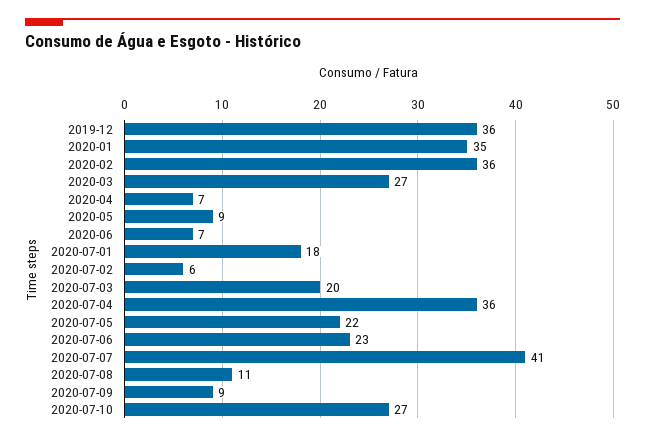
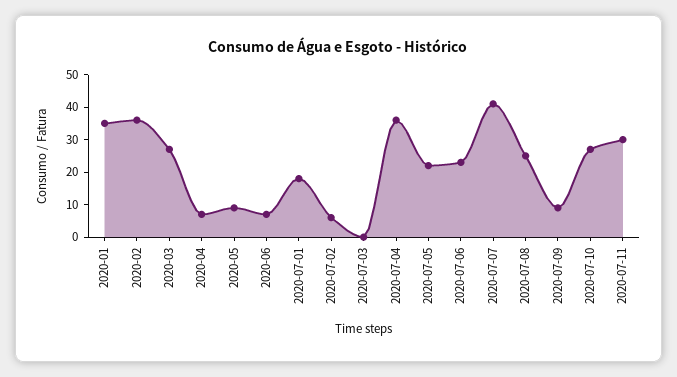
2019-12: 36 -> none
2020-07-03: 20 -> 0
2020-07-08: 11 -> 25
2020-07-11: none -> 30

